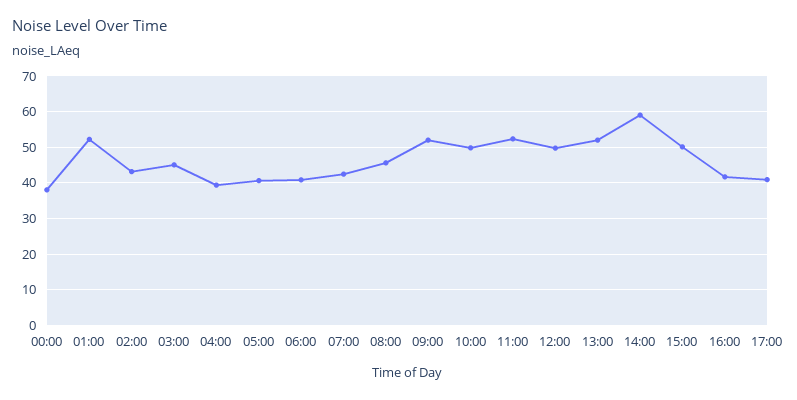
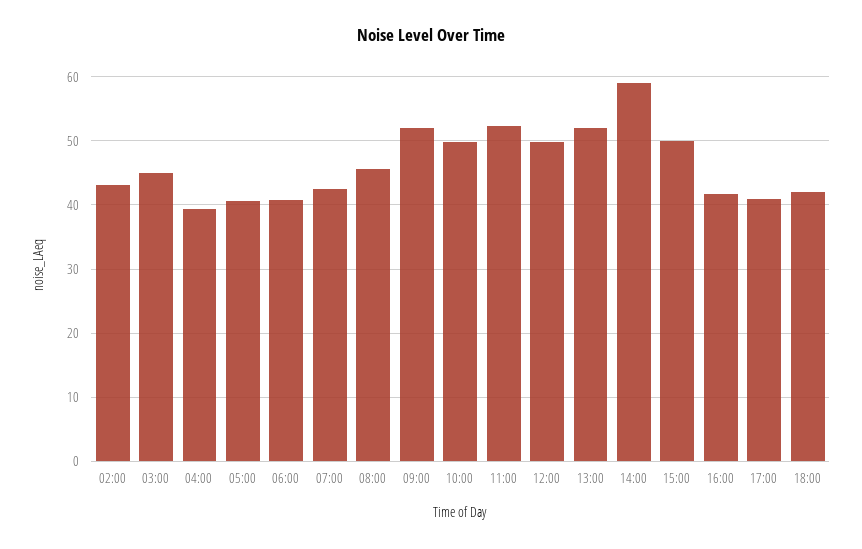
00:00: 38 -> none
01:00: 52 -> none
18:00: none -> 42

